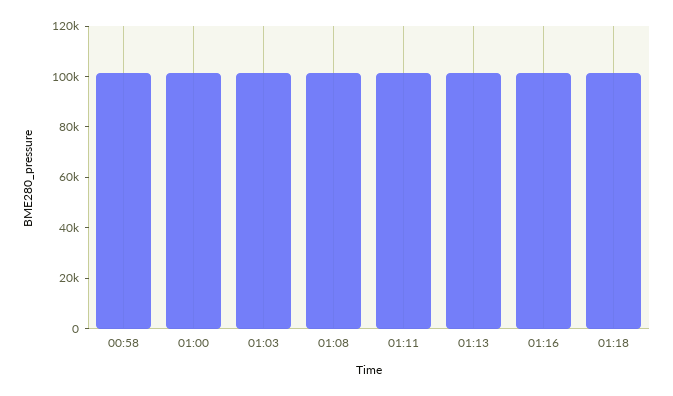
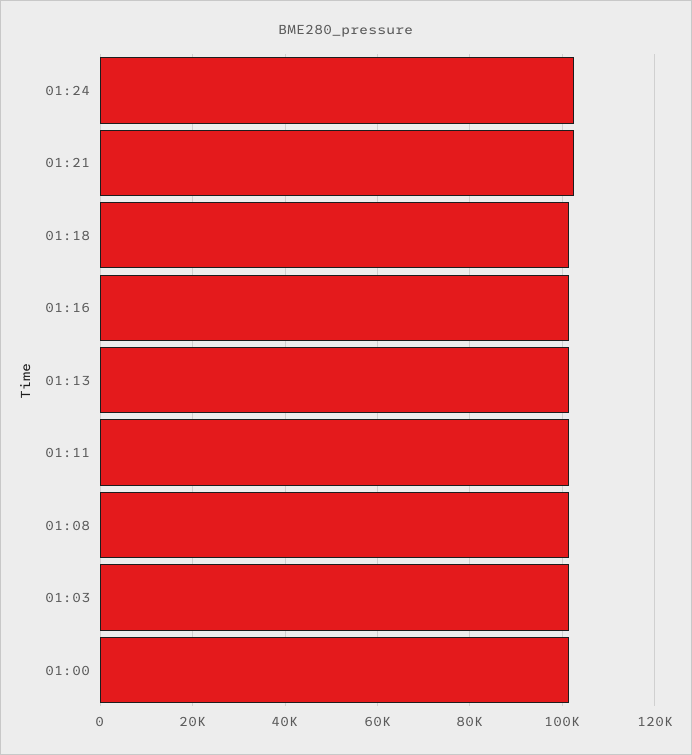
00:58: 100000 -> none
01:24: none -> 102000
01:21: none -> 102000

